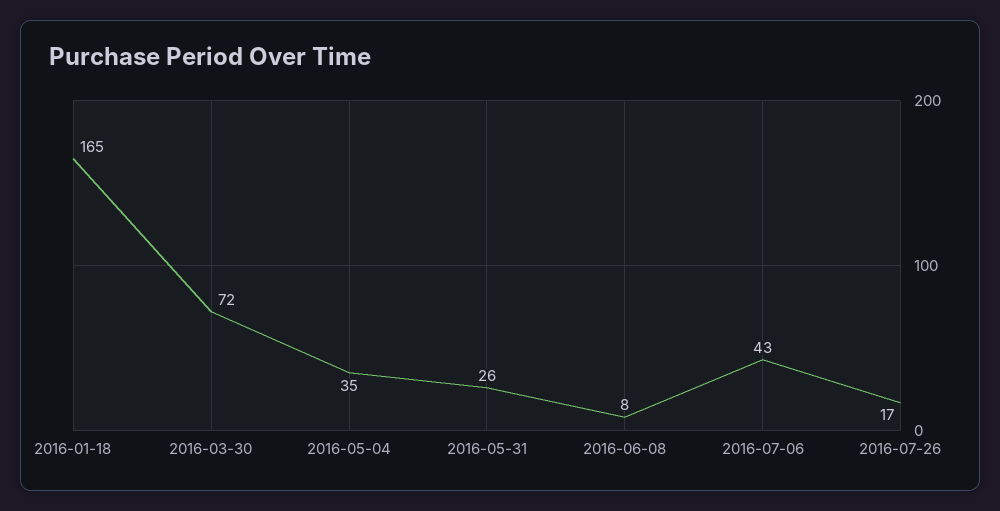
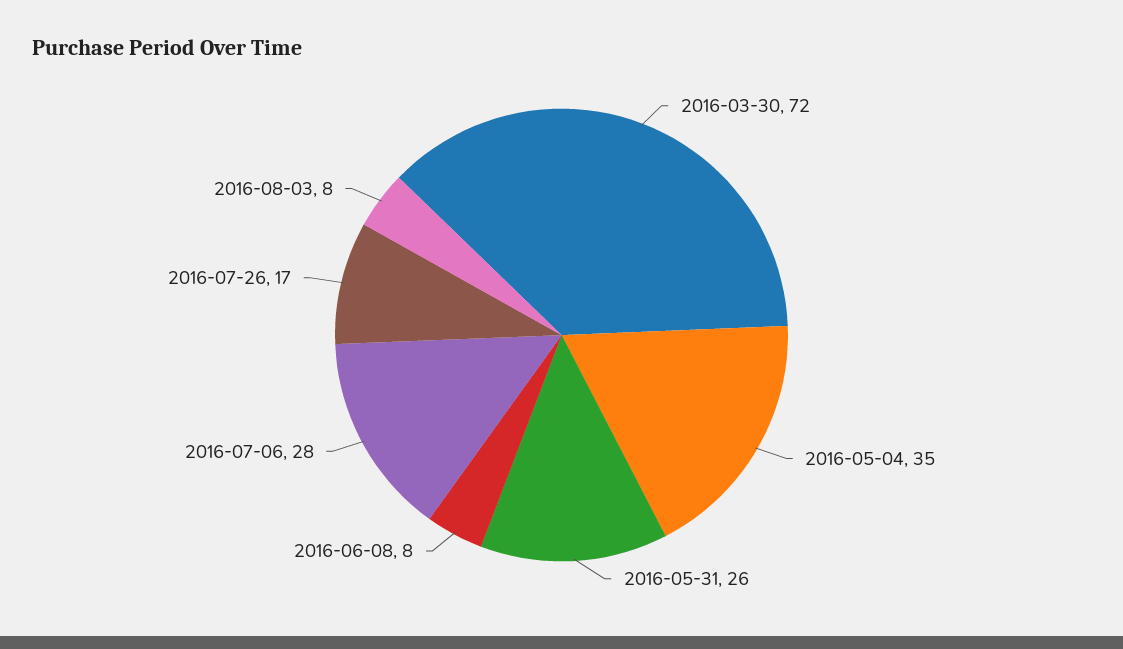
2016-01-18: 165 -> none
2016-07-06: 43 -> 28
2016-08-03: none -> 8

